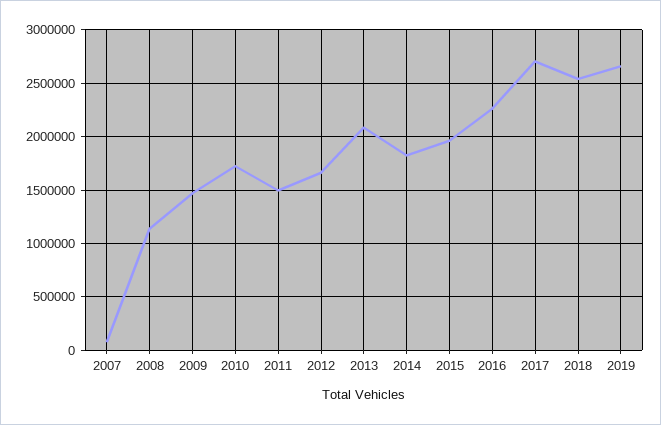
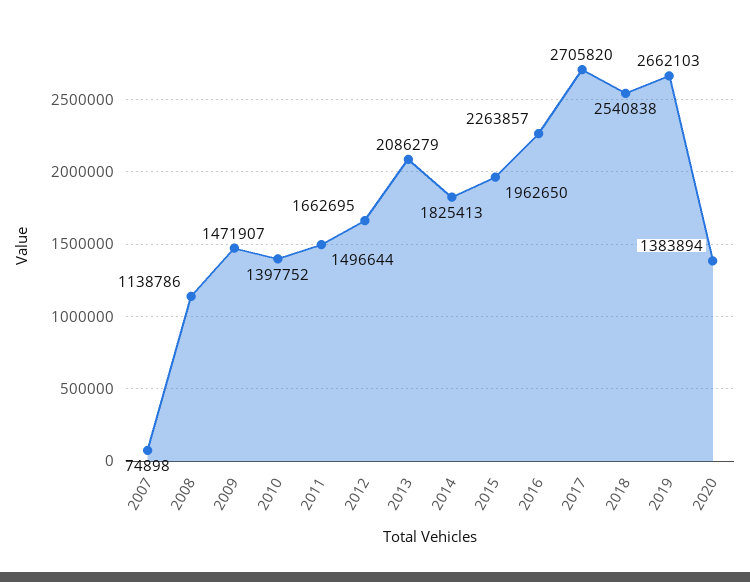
2010: 1700000 -> 1397752
2020: none -> 1383894

